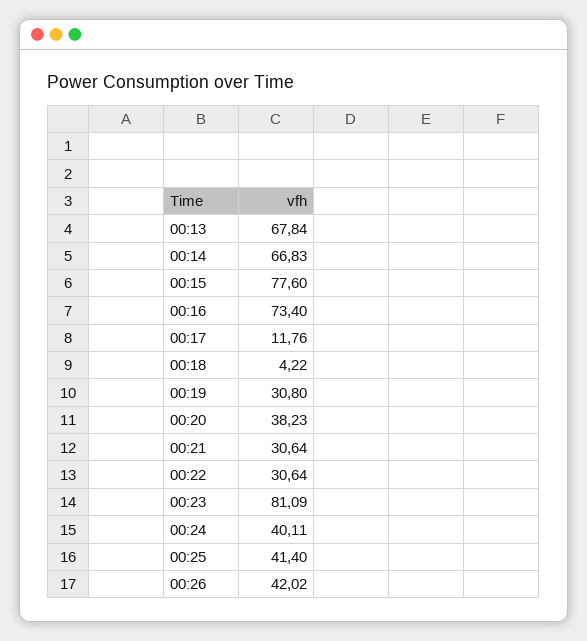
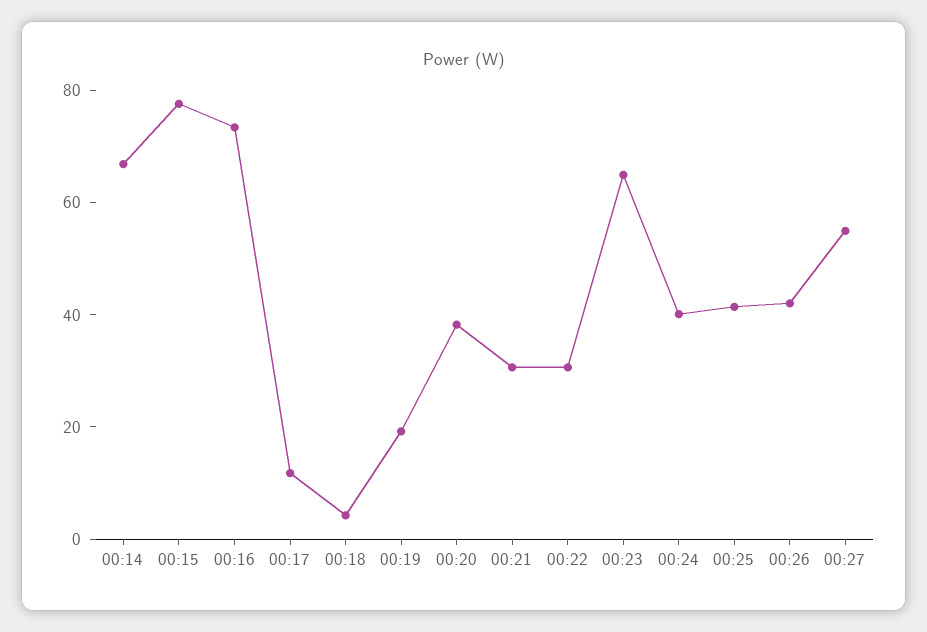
00:13: 67.84 -> none
00:19: 30.8 -> 20
00:23: 81.09 -> 65
00:27: none -> 55

